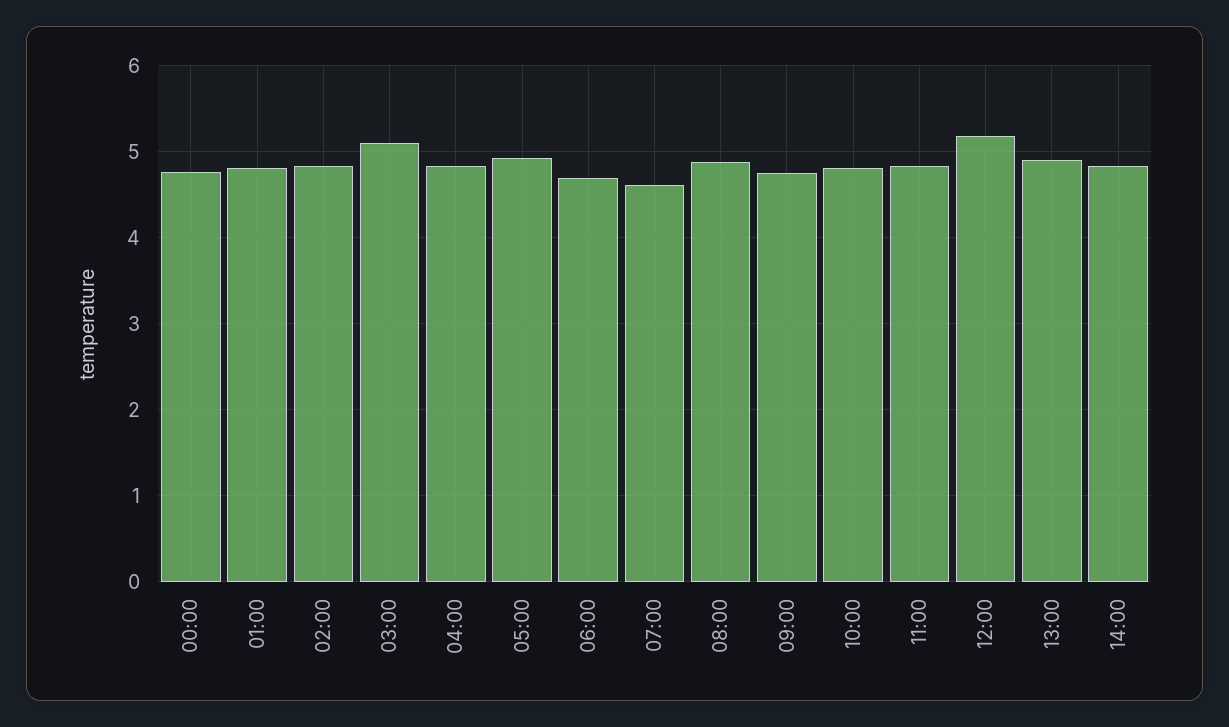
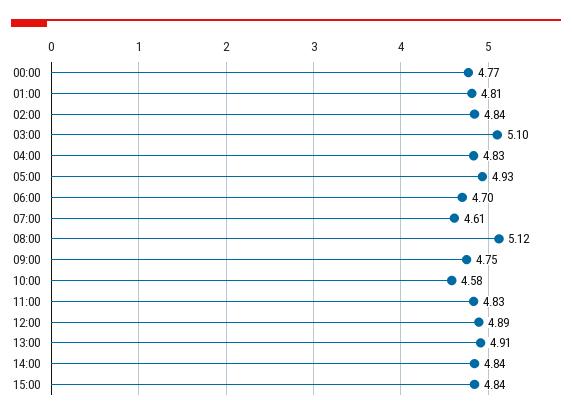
08:00: 4.9 -> 5.12
10:00: 4.8 -> 4.58
12:00: 5.2 -> 4.89
15:00: none -> 4.84

